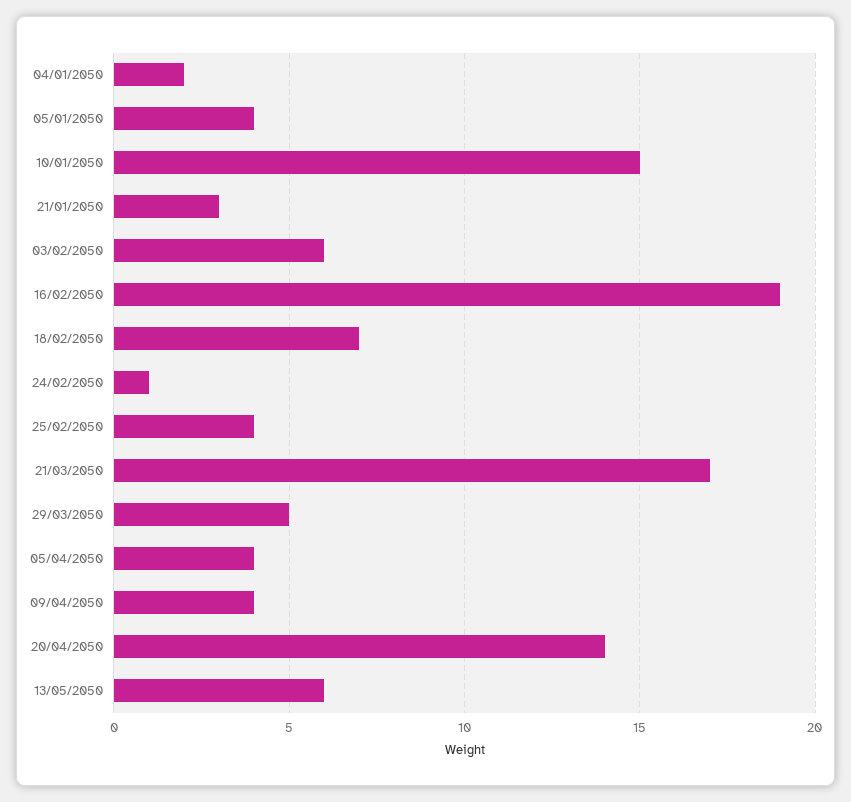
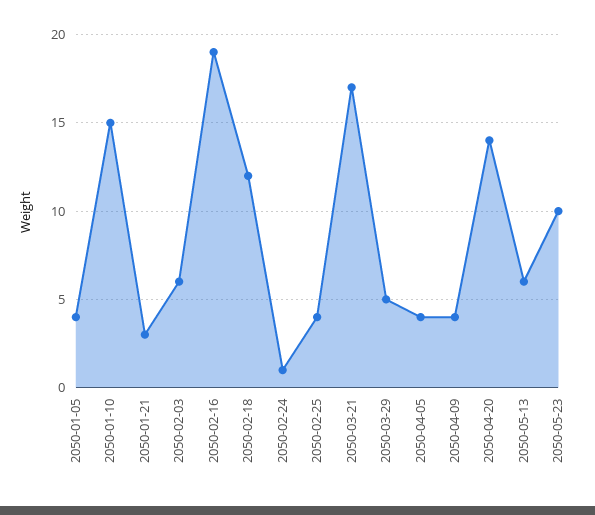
04/01/2050: 2 -> none
18/02/2050: 7 -> 12
2050-05-23: none -> 10

